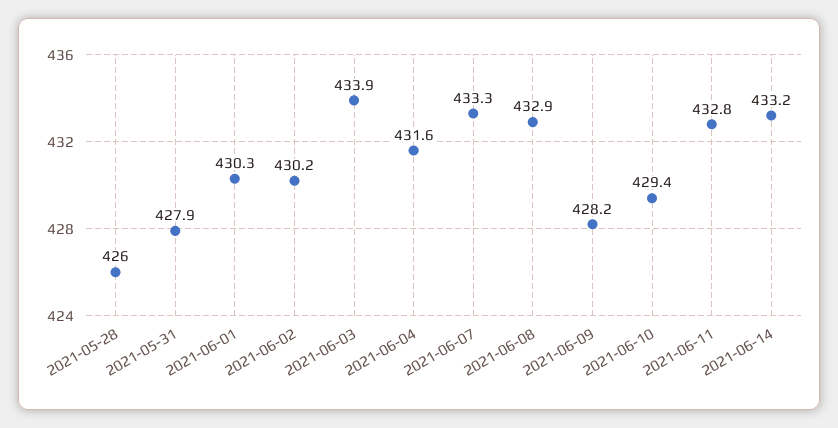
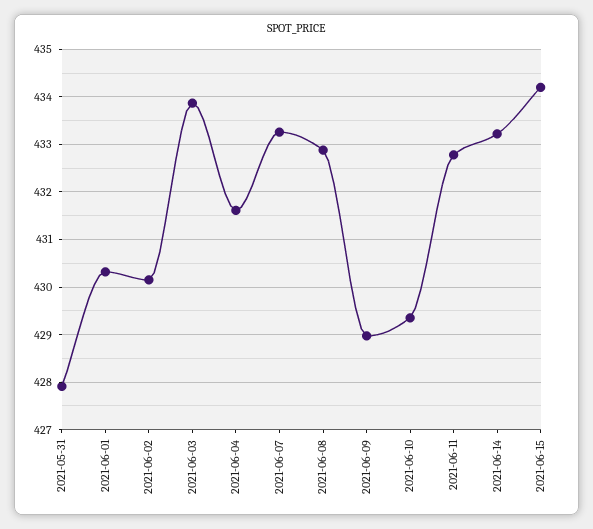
2021-05-28: 426 -> none
2021-06-09: 428.2 -> 429
2021-06-15: none -> 434.2

